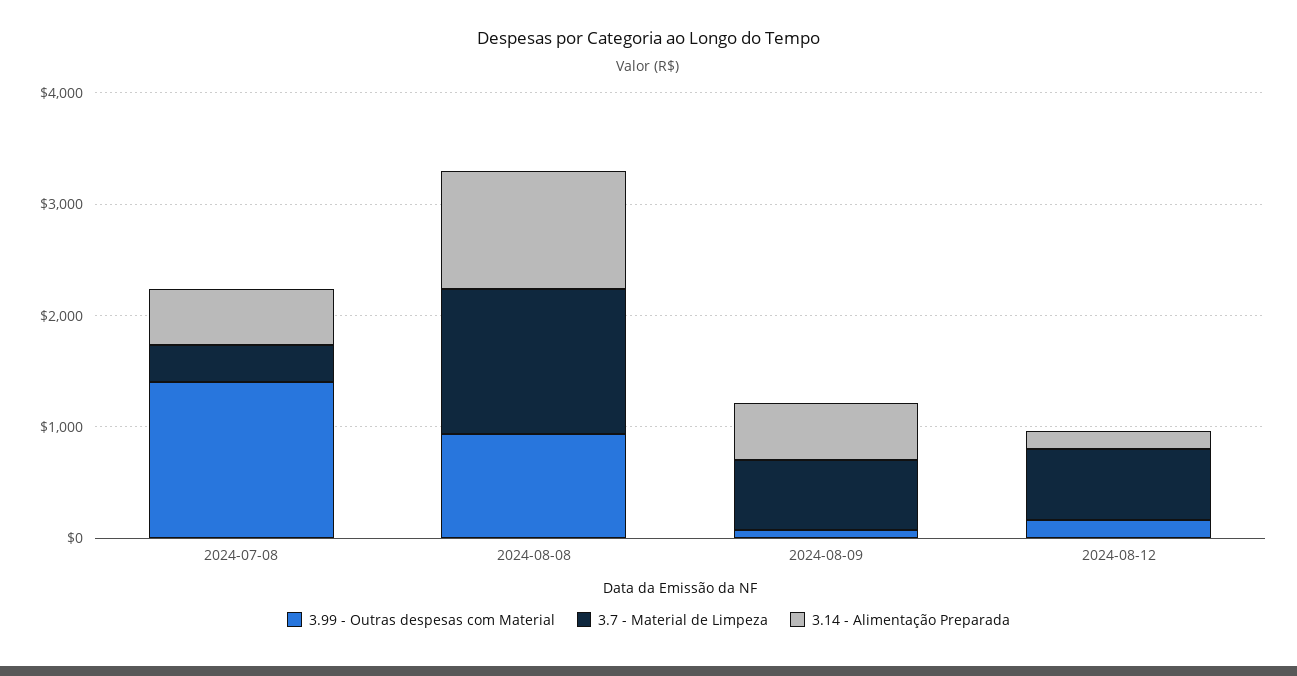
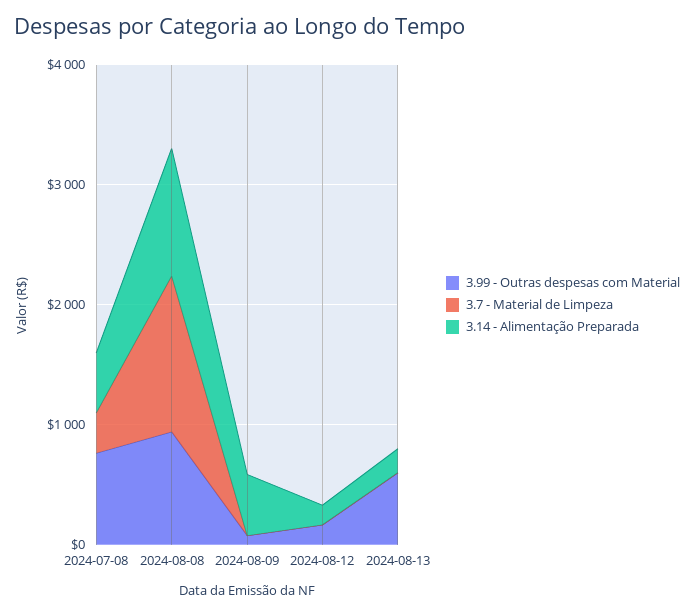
3.99 - Outras despesas com Material, 2024-07-08: 1400 -> 800
3.7 - Material de Limpeza, 2024-08-09: 600 -> 0
3.7 - Material de Limpeza, 2024-08-12: 600 -> 0
3.99 - Outras despesas com Material, 2024-08-13: none -> 600
3.7 - Material de Limpeza, 2024-08-13: none -> 0
3.14 - Alimentação Preparada, 2024-08-13: none -> 200

